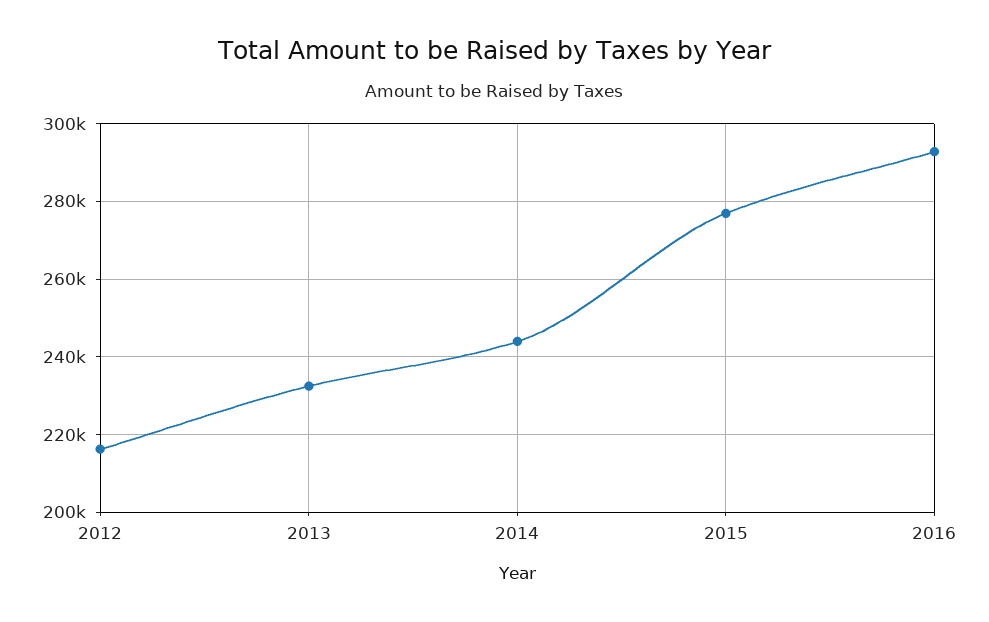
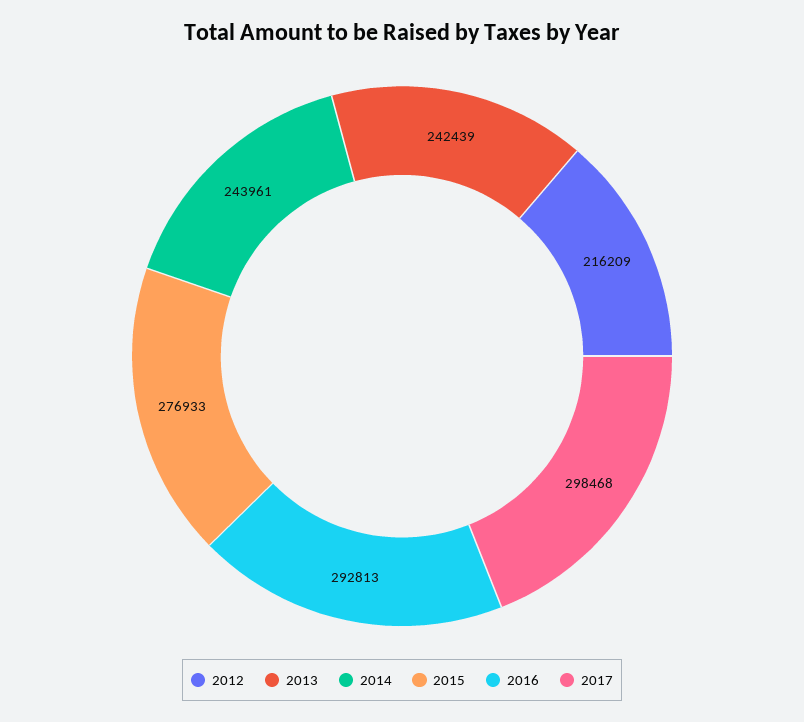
2013: 232000 -> 242439
2017: none -> 298468

